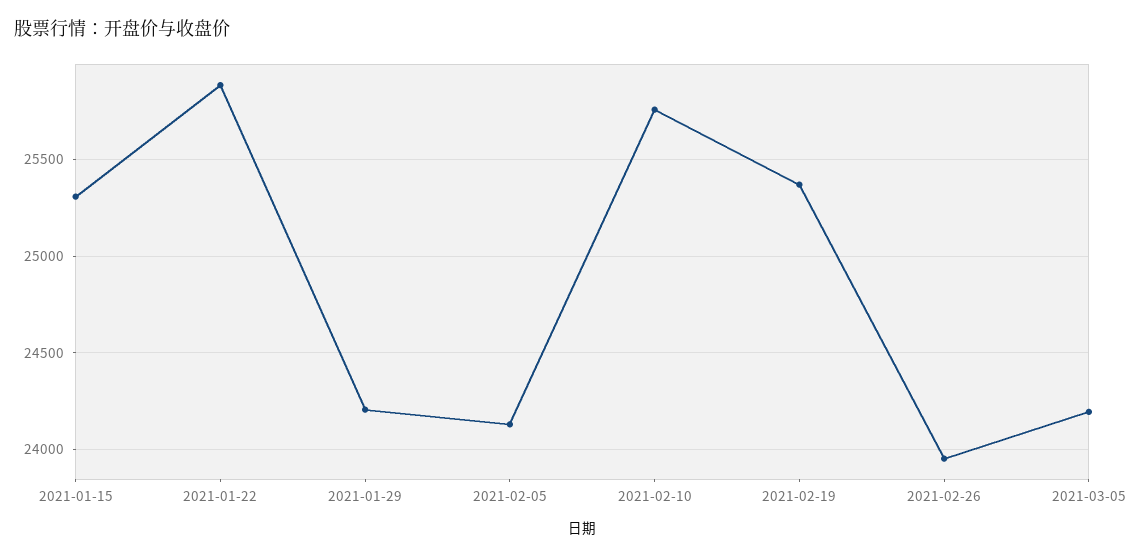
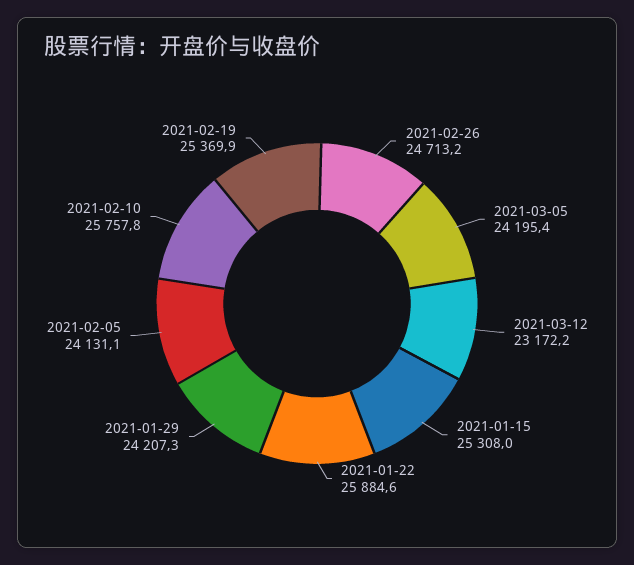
2021-02-26: 23950 -> 24713.2
2021-03-12: none -> 23172.2

